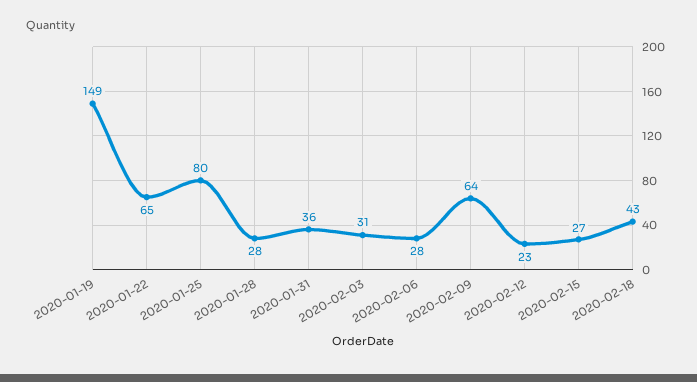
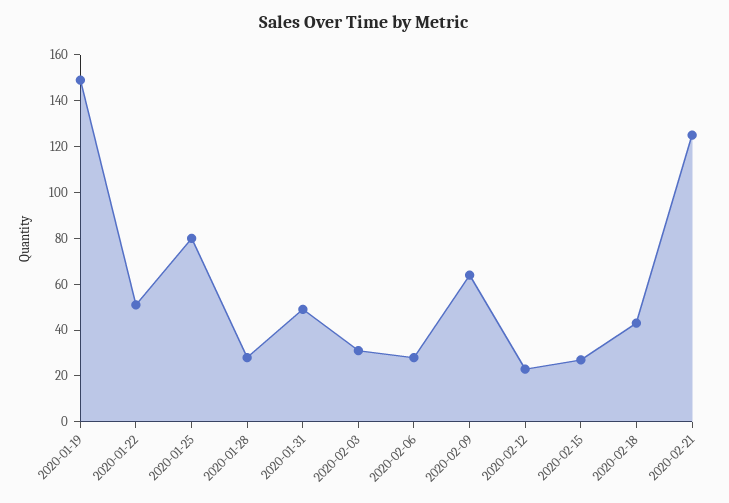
2020-01-22: 65 -> 50
2020-01-31: 36 -> 50
2020-02-21: none -> 125

